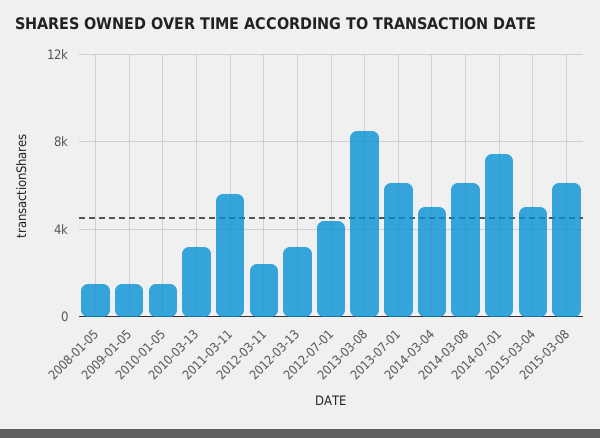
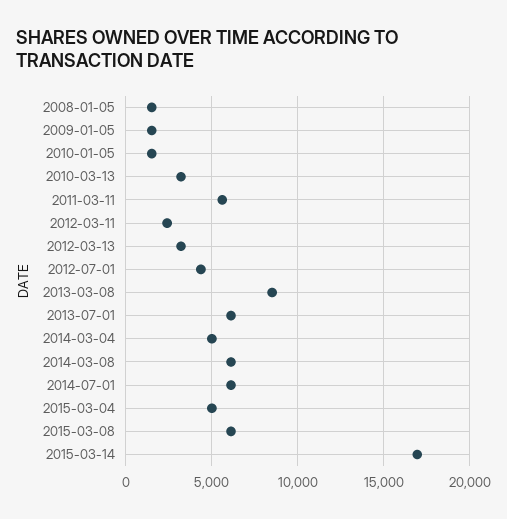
2014-07-01: 7500 -> 6000
2015-03-14: none -> 17000

